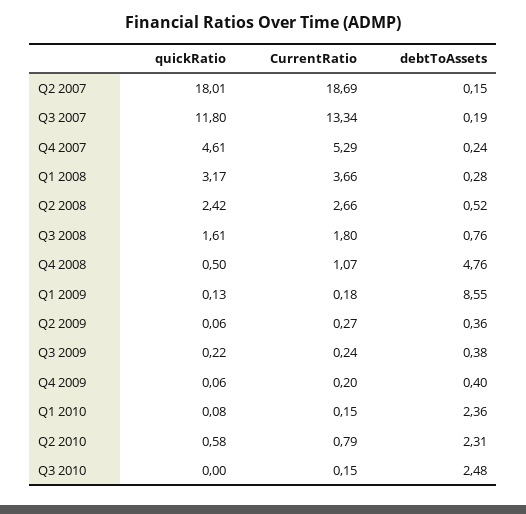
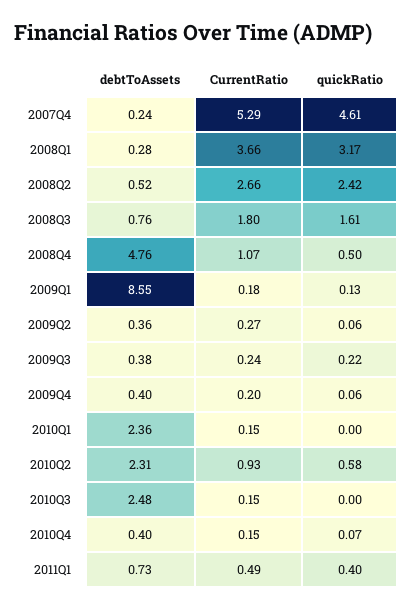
quickRatio, Q2 2007: 18.01 -> none
CurrentRatio, Q2 2007: 18.69 -> none
debtToAssets, Q2 2007: 0.15 -> none
quickRatio, Q3 2007: 11.8 -> none
CurrentRatio, Q3 2007: 13.34 -> none
debtToAssets, Q3 2007: 0.19 -> none
quickRatio, Q1 2010: 0.08 -> 0
CurrentRatio, Q2 2010: 0.79 -> 0.93
debtToAssets, 2010Q4: none -> 0.4
CurrentRatio, 2010Q4: none -> 0.15
quickRatio, 2010Q4: none -> 0.07
debtToAssets, 2011Q1: none -> 0.73
CurrentRatio, 2011Q1: none -> 0.49
quickRatio, 2011Q1: none -> 0.4

